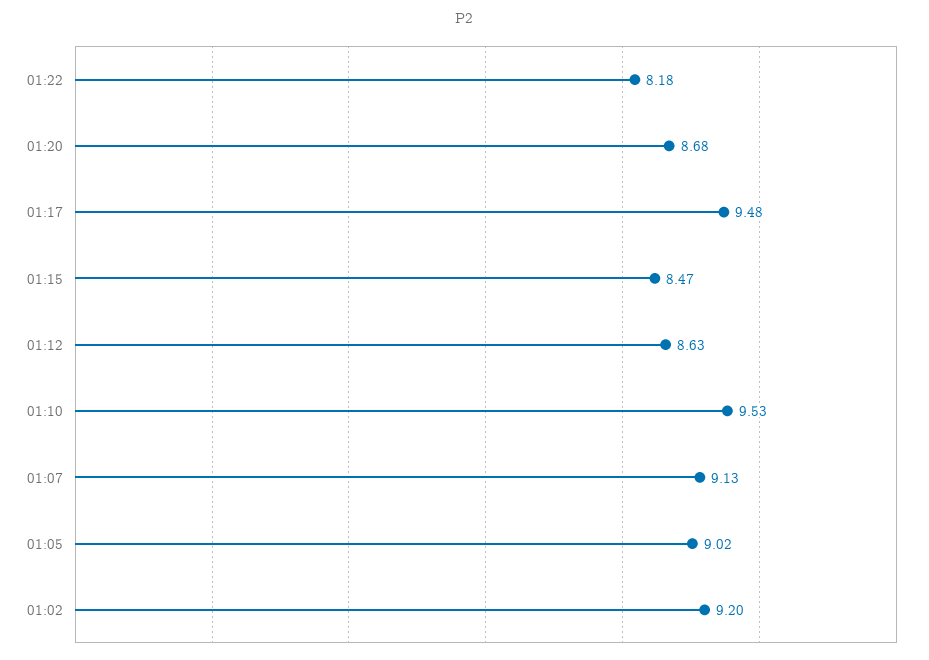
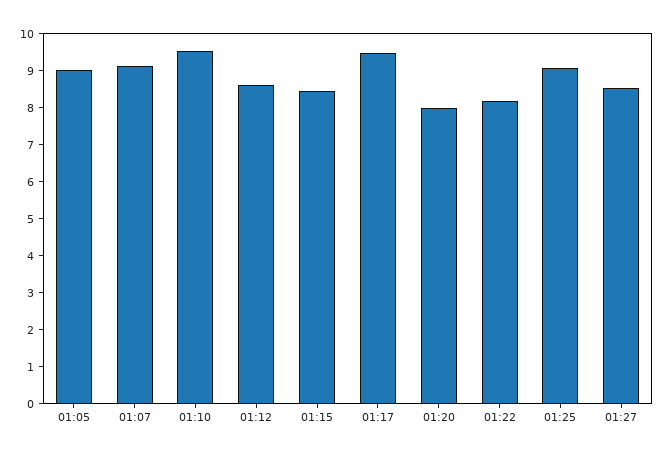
01:20: 8.68 -> 8
01:02: 9.2 -> none
01:25: none -> 9
01:27: none -> 8.5

